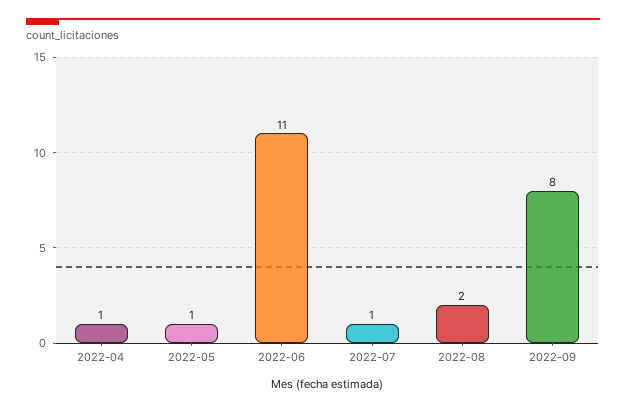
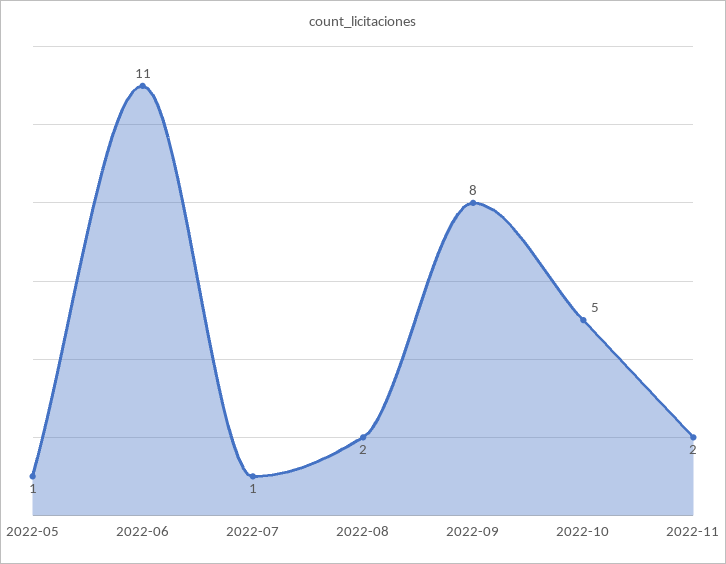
2022-04: 1 -> none
2022-10: none -> 5
2022-11: none -> 2

